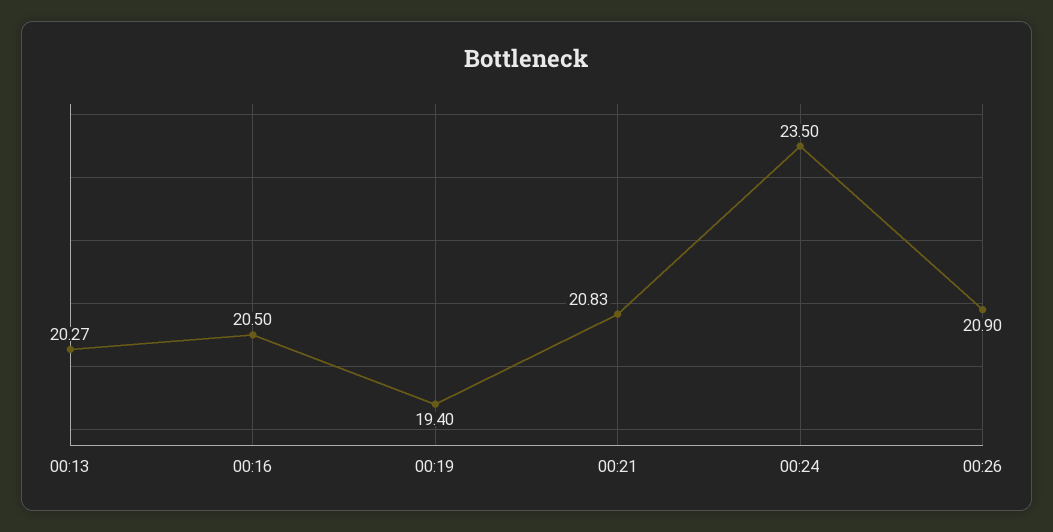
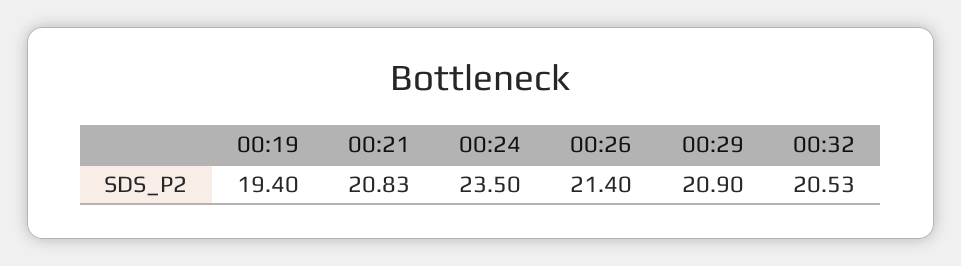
00:13: 20.27 -> none
00:16: 20.5 -> none
00:26: 20.9 -> 21.4
00:29: none -> 20.9
00:32: none -> 20.53

